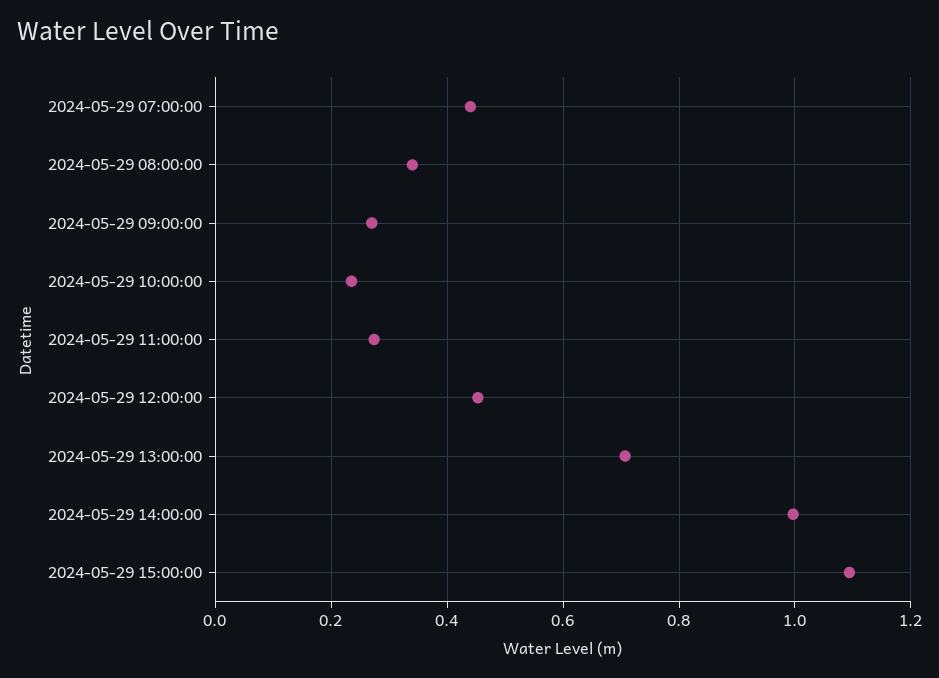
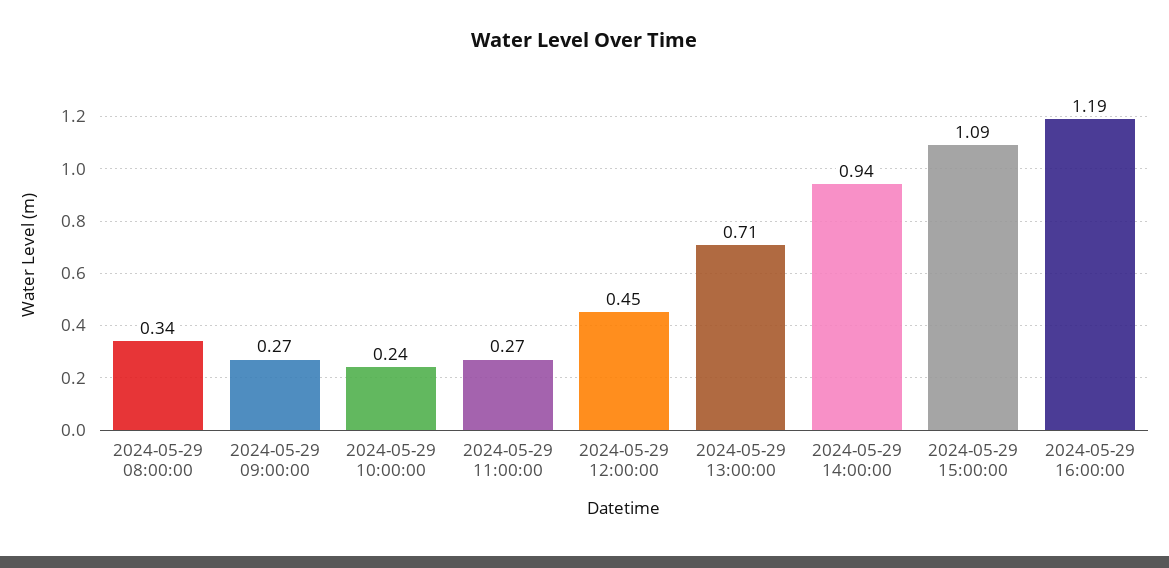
2024-05-29 07:00:00: 0.44 -> none
2024-05-29 14:00:00: 1 -> 0.94
2024-05-29 16:00:00: none -> 1.19

